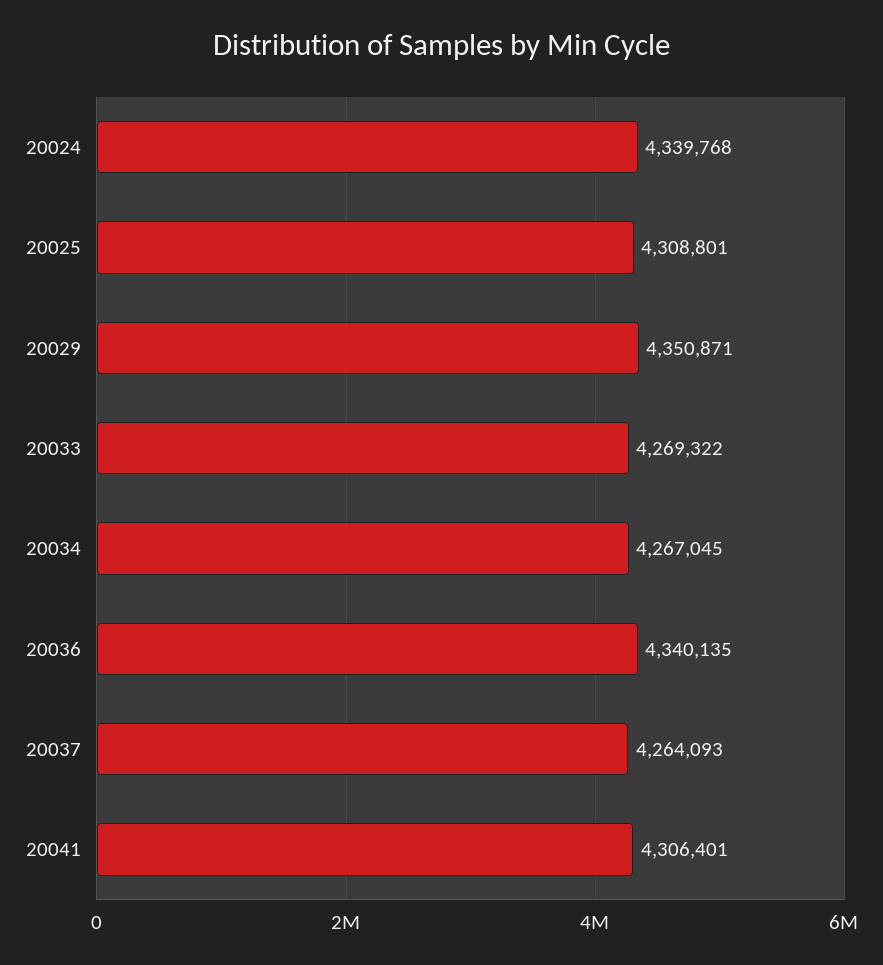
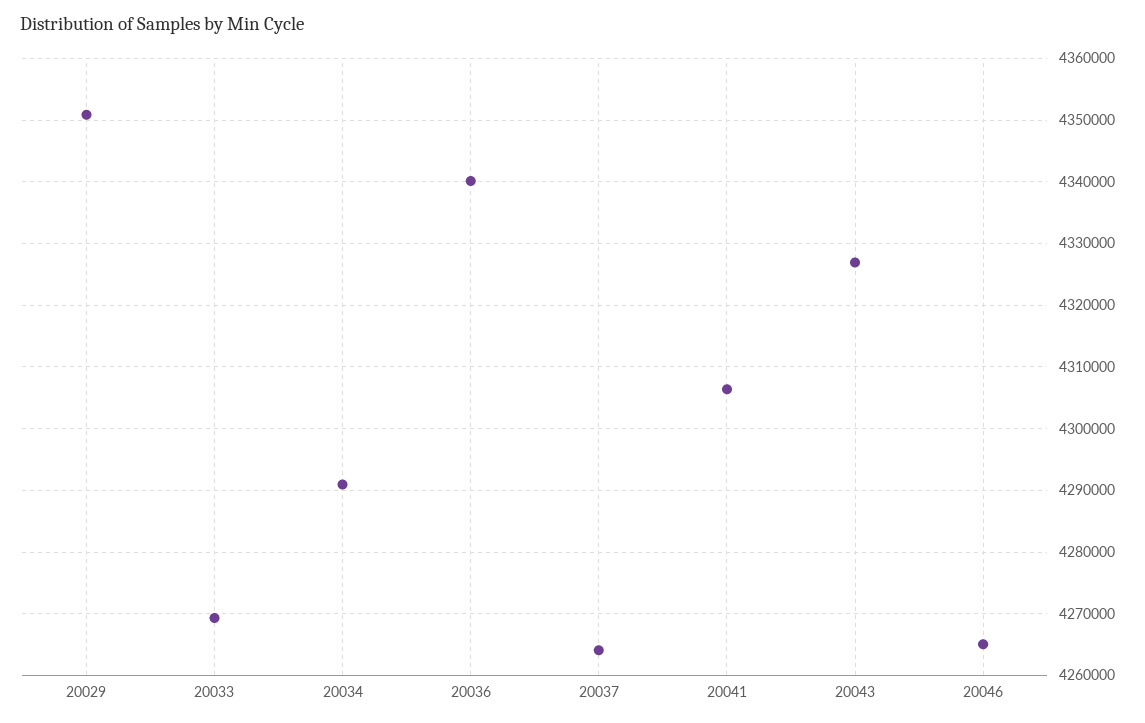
20024: 4339768 -> none
20025: 4308801 -> none
20034: 4267045 -> 4291000
20043: none -> 4327000
20046: none -> 4265000

